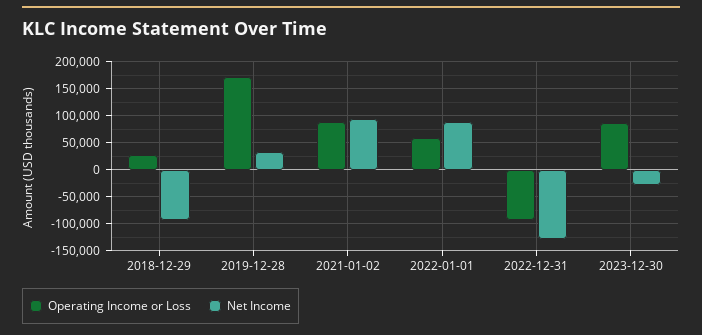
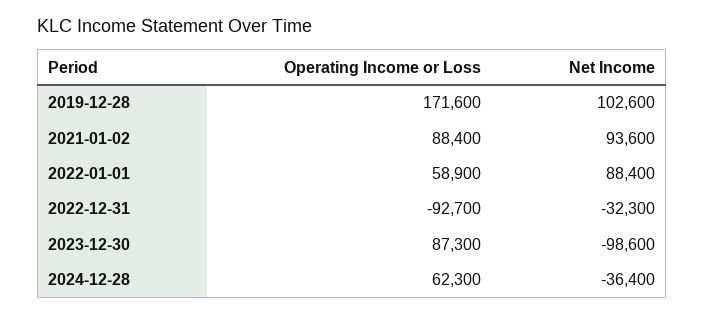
Operating Income or Loss, 2018-12-29: 25000 -> none
Net Income, 2018-12-29: -100000 -> none
Net Income, 2019-12-28: 25000 -> 102600
Net Income, 2022-12-31: -125000 -> -32300
Net Income, 2023-12-30: -25000 -> -98600
Operating Income or Loss, 2024-12-28: none -> 62300
Net Income, 2024-12-28: none -> -36400

